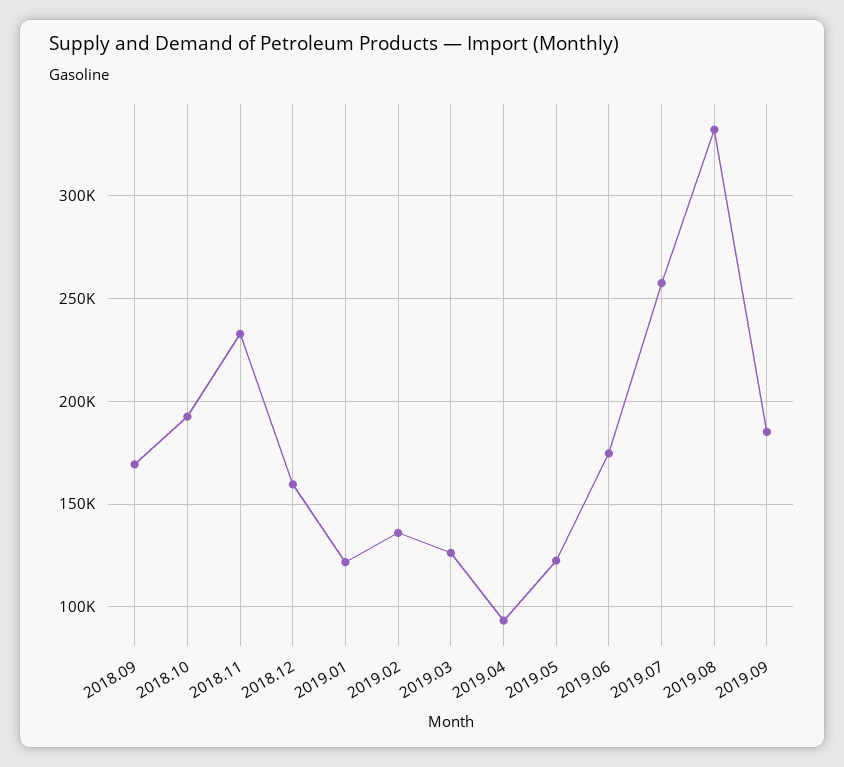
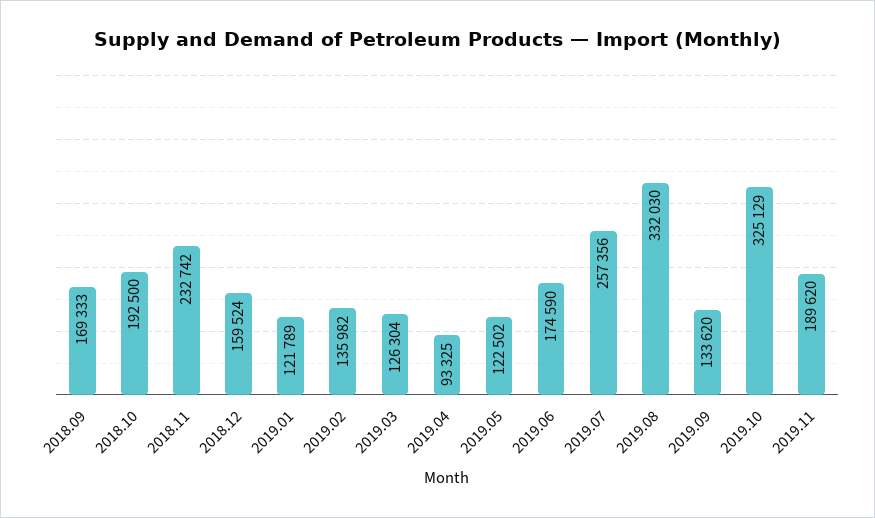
2019.09: 185000 -> 133620
2019.10: none -> 325129
2019.11: none -> 189620

